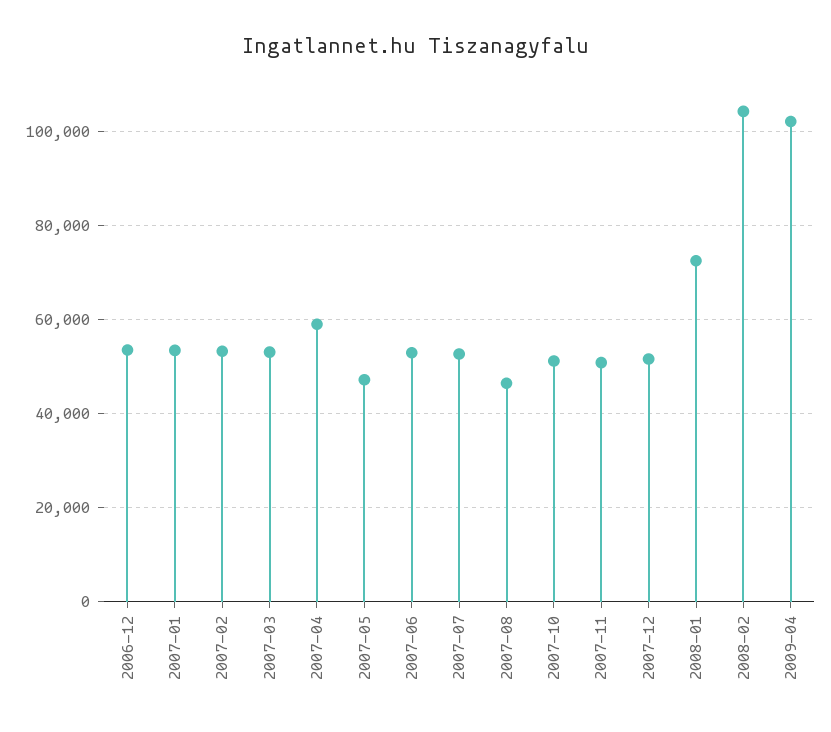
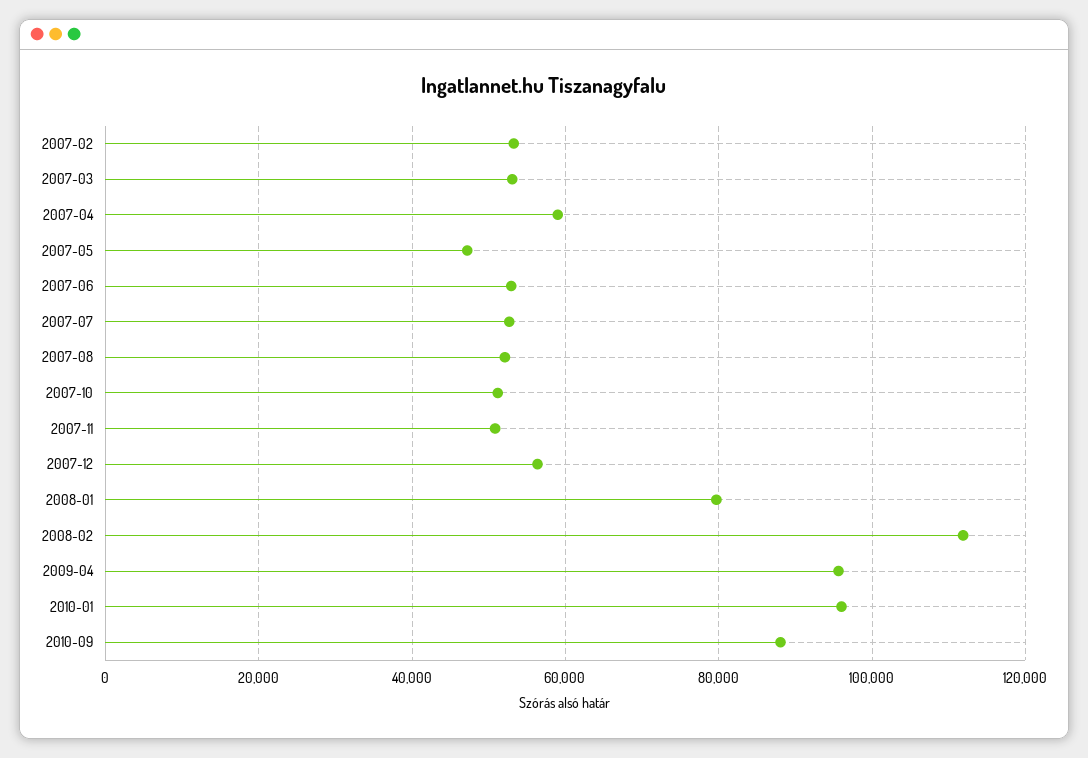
2006-12: 54000 -> none
2007-01: 54000 -> none
2007-08: 46000 -> 52000
2007-12: 52000 -> 56000
2008-01: 72000 -> 80000
2008-02: 104000 -> 112000
2009-04: 102000 -> 96000
2010-01: none -> 96000
2010-09: none -> 88000

